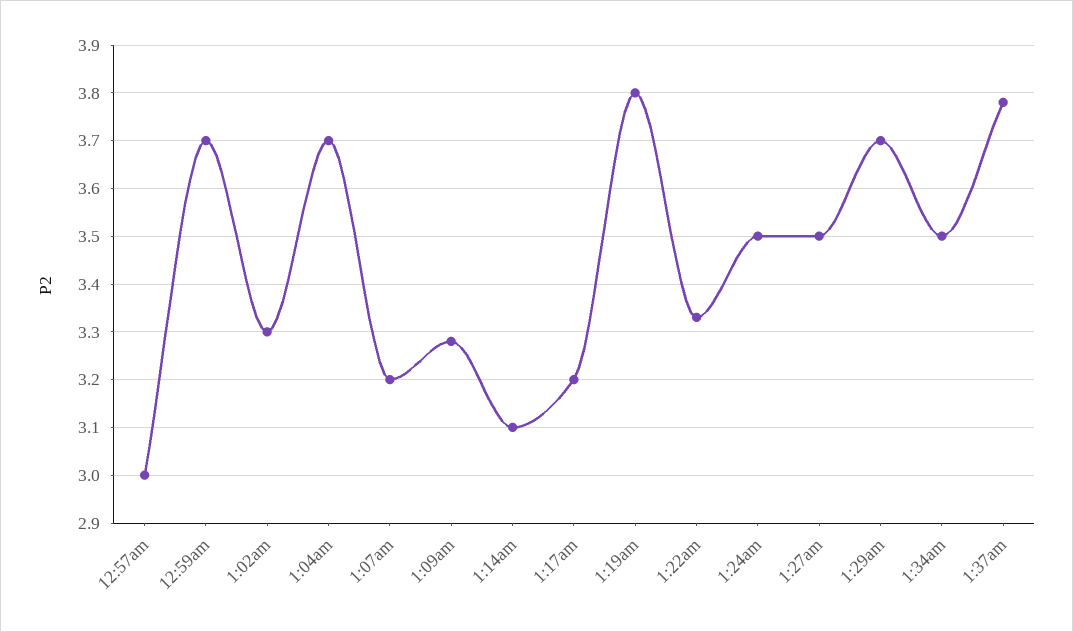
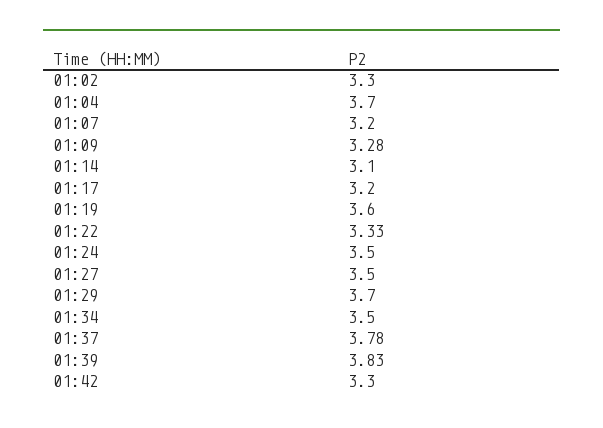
12:57am: 3 -> none
12:59am: 3.7 -> none
1:19am: 3.8 -> 3.6
01:39: none -> 3.83
01:42: none -> 3.3

